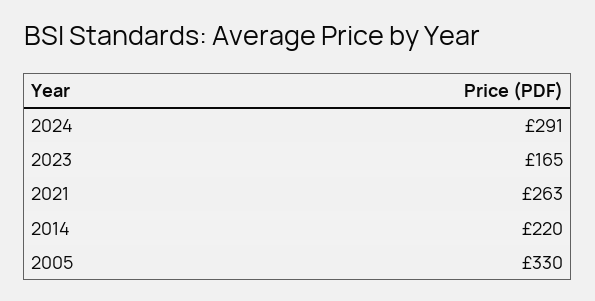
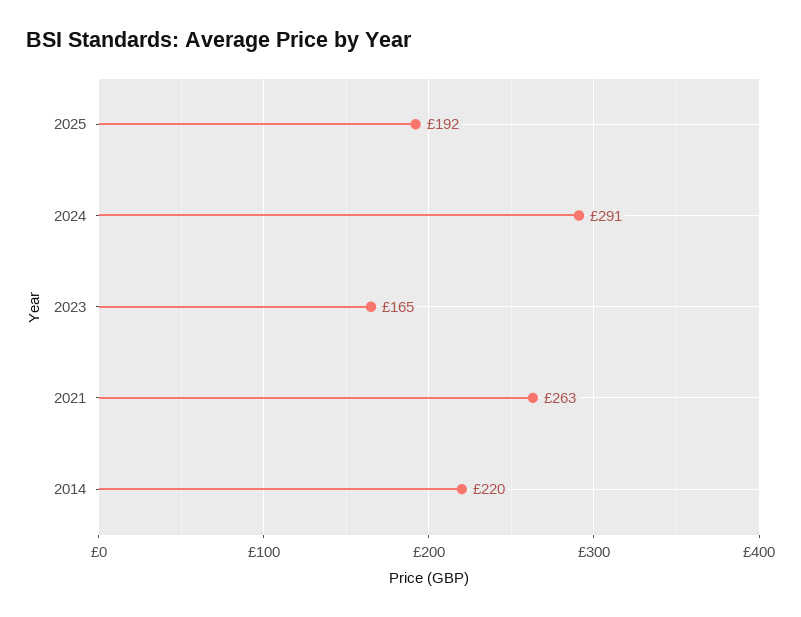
2005: 330 -> none
2025: none -> 192

